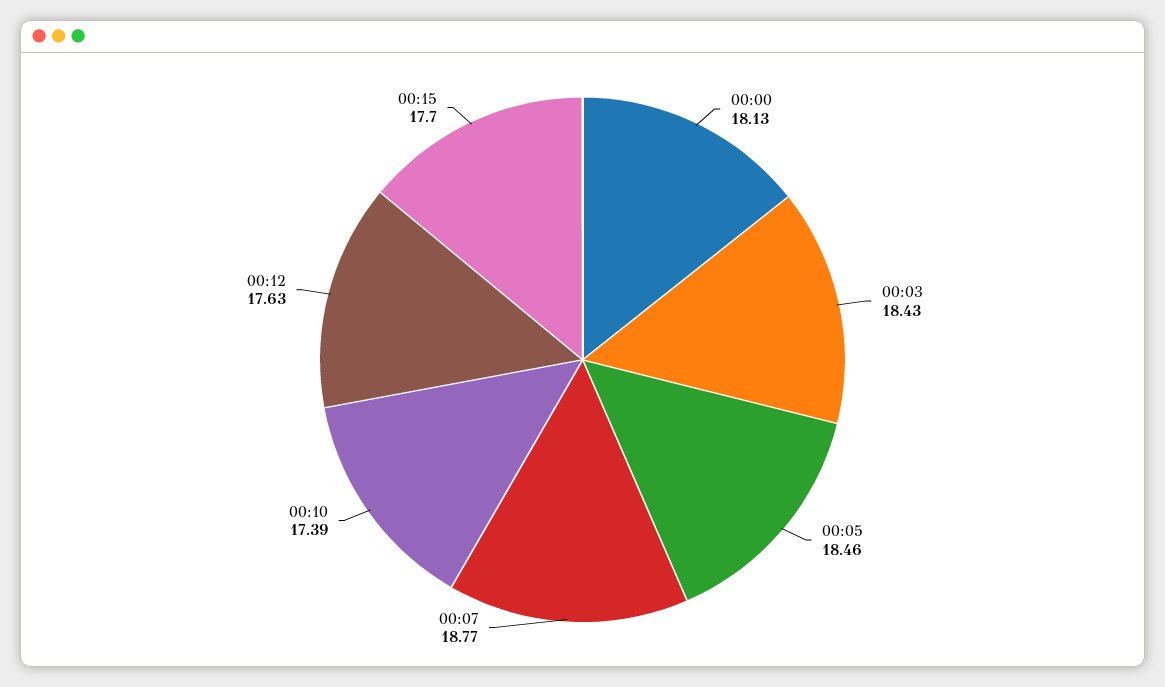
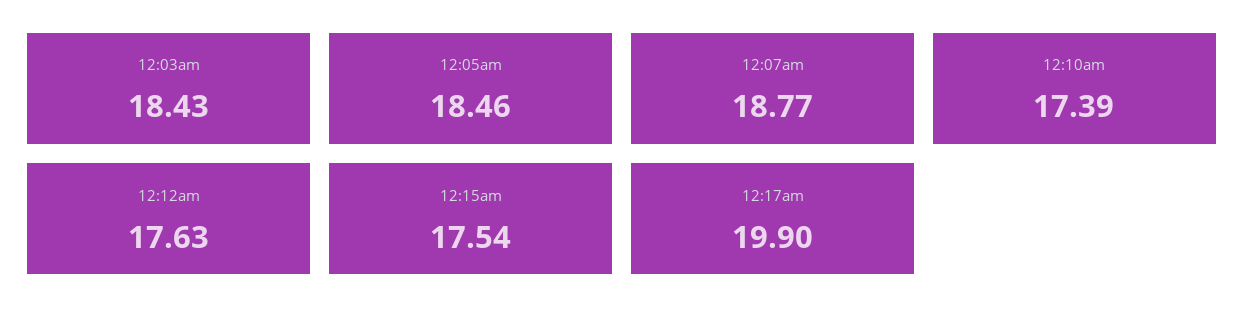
00:00: 18.13 -> none
00:15: 17.7 -> 17.54
12:17am: none -> 19.9

